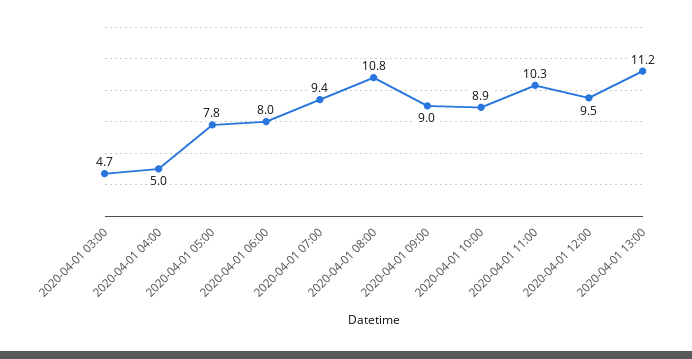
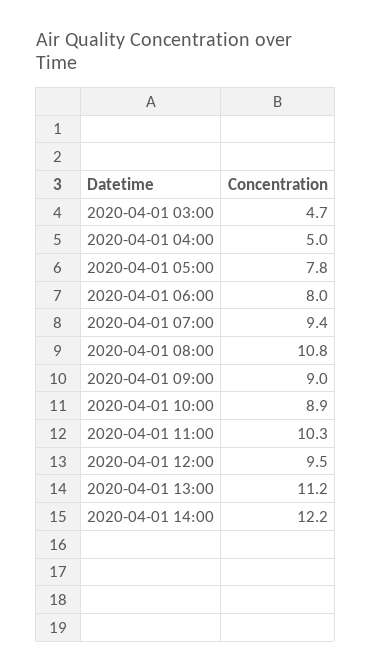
2020-04-01 14:00: none -> 12.2

